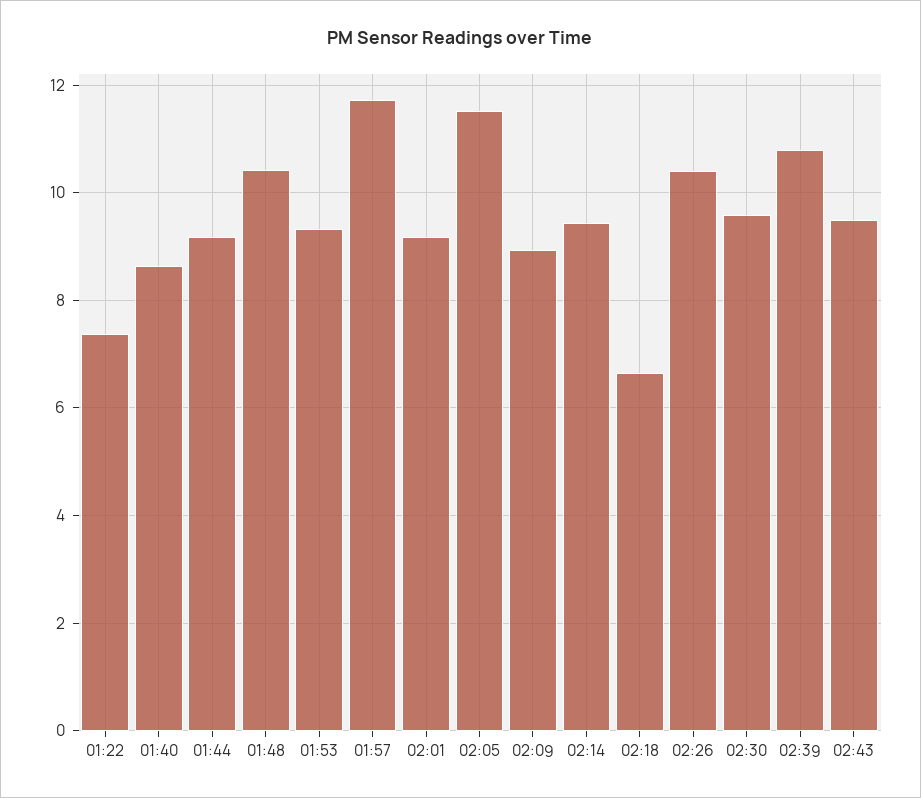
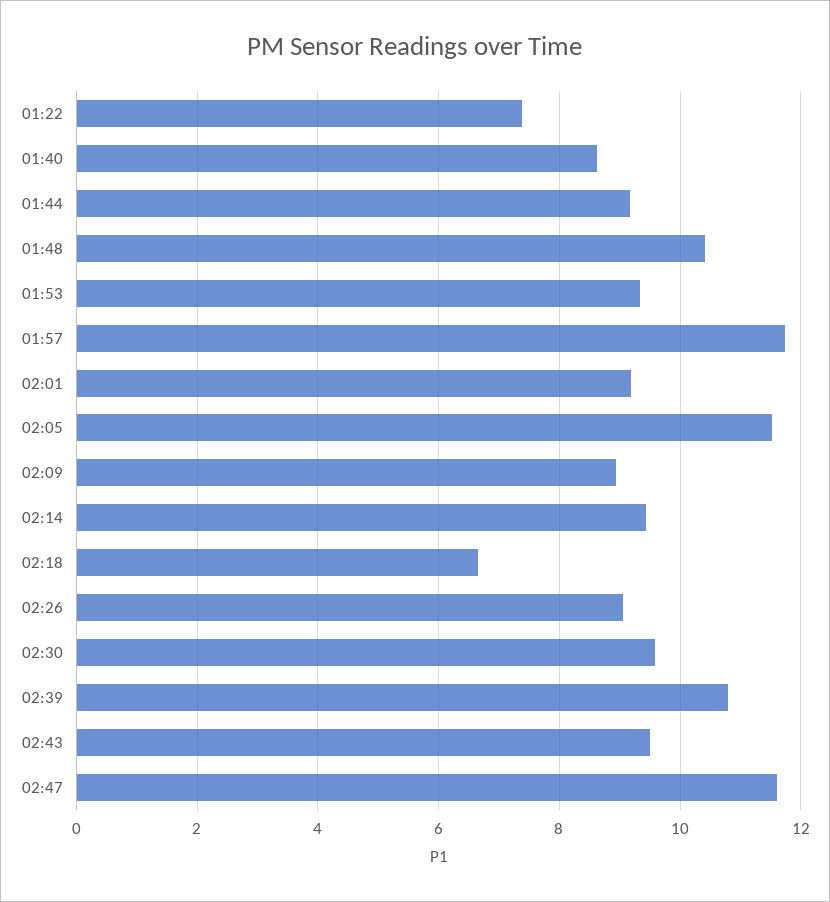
02:26: 10.4 -> 9
02:47: none -> 11.6

